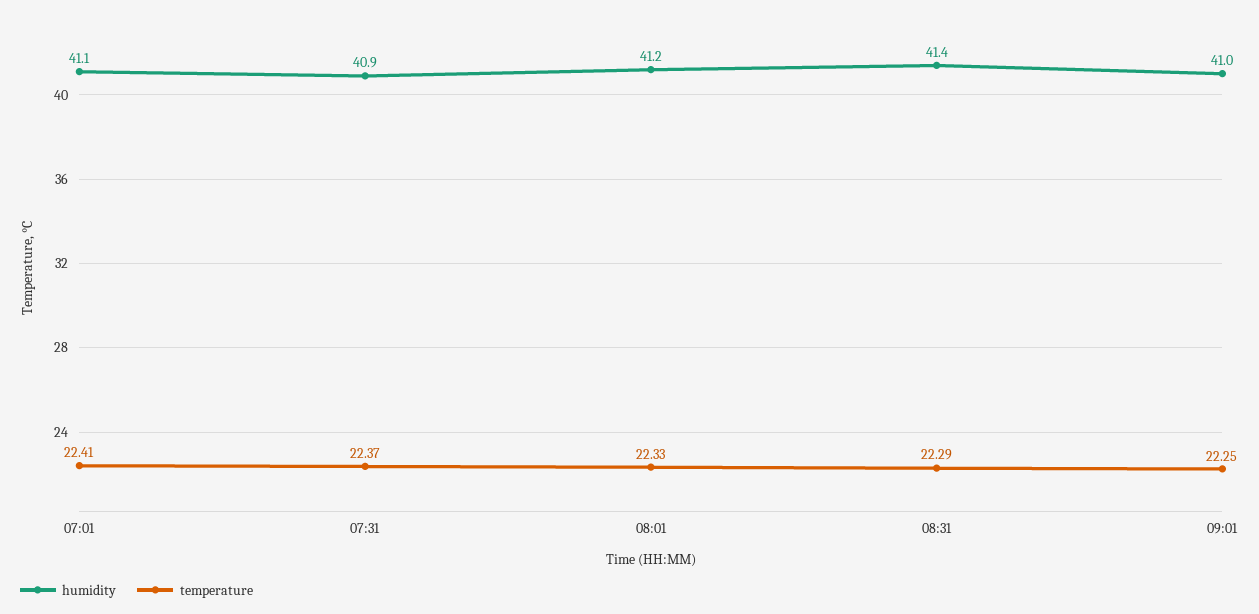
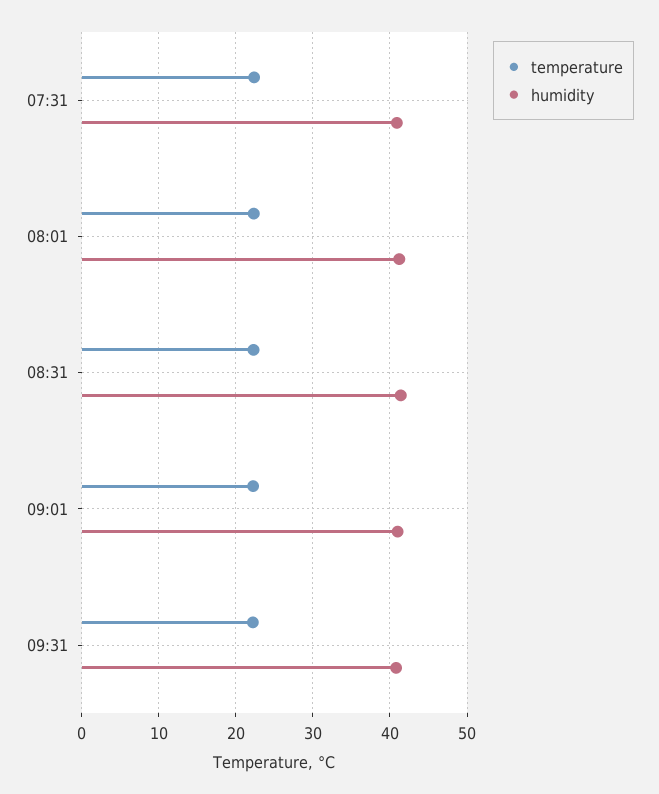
humidity, 07:01: 41.1 -> none
temperature, 07:01: 22.41 -> none
temperature, 09:31: none -> 22
humidity, 09:31: none -> 41

